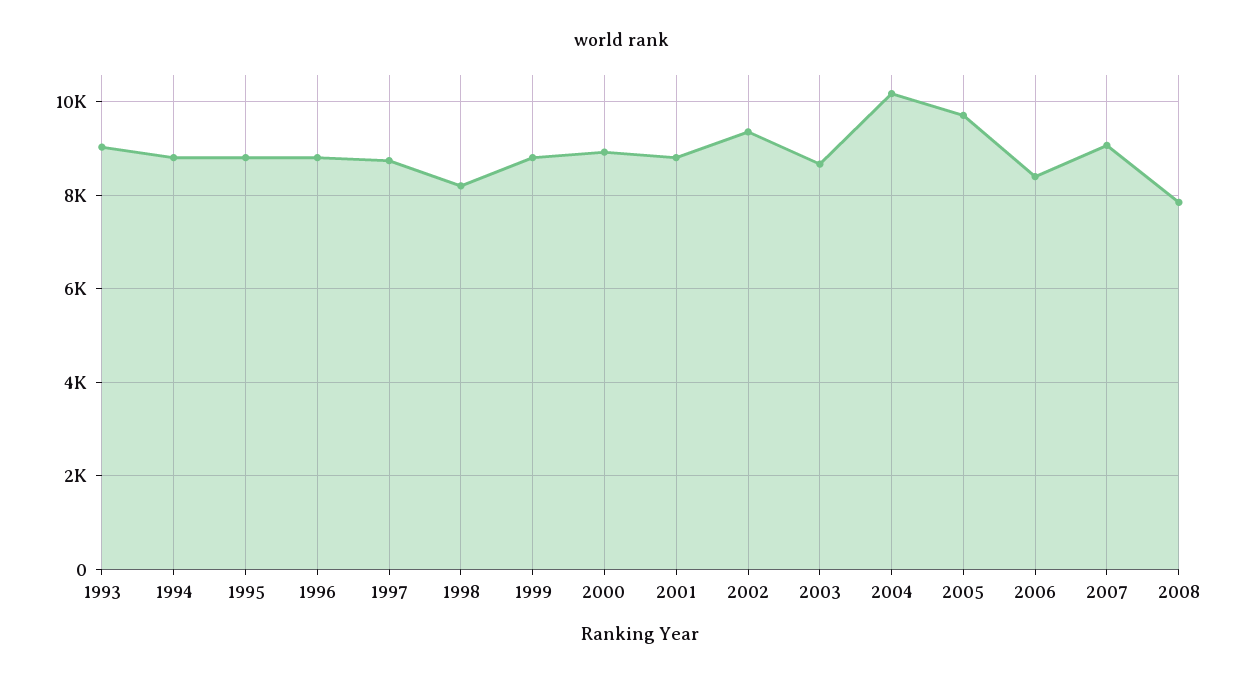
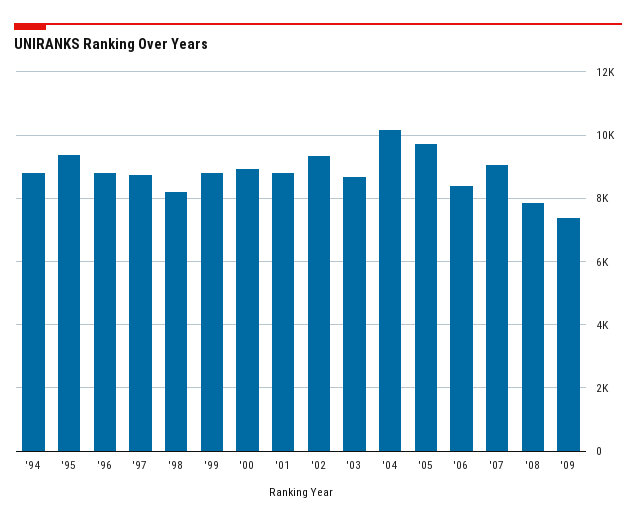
1993: 9000 -> none
1995: 8800 -> 9400
'09: none -> 7400

